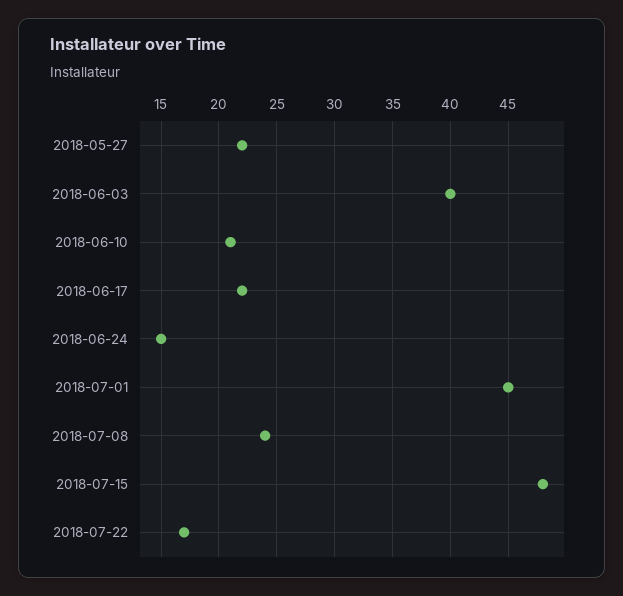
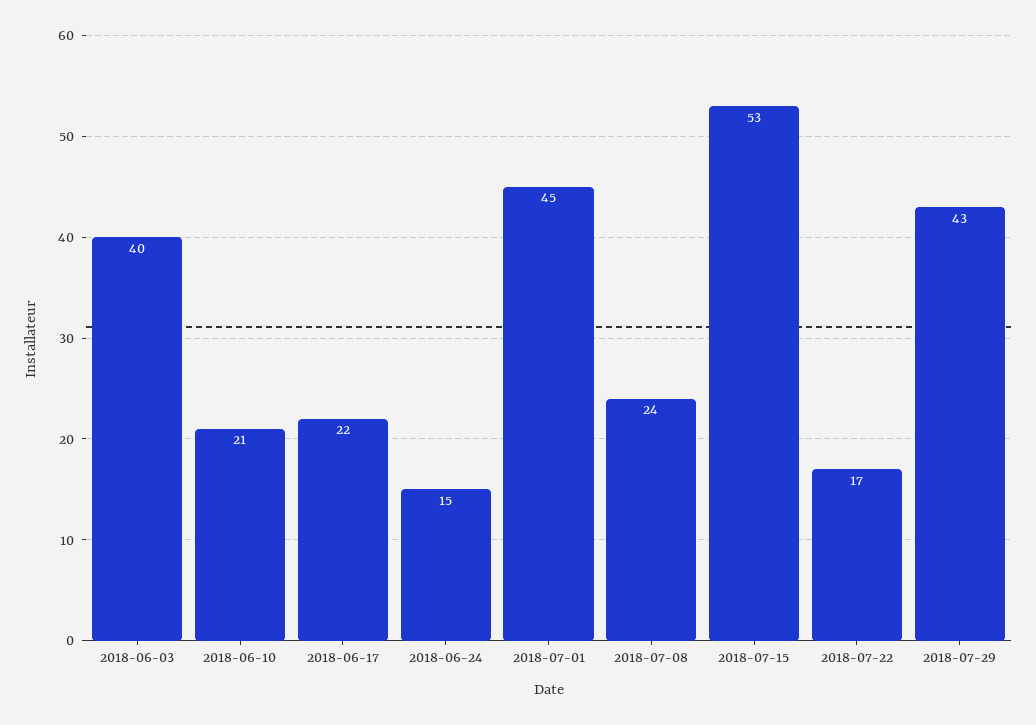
2018-05-27: 22 -> none
2018-07-15: 48 -> 53
2018-07-29: none -> 43

